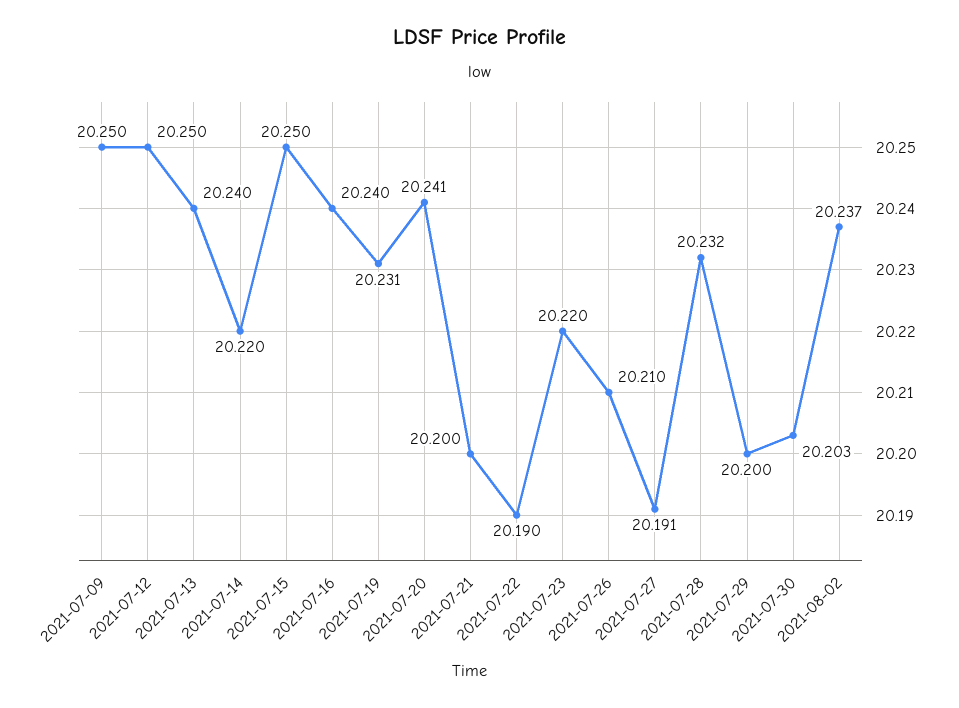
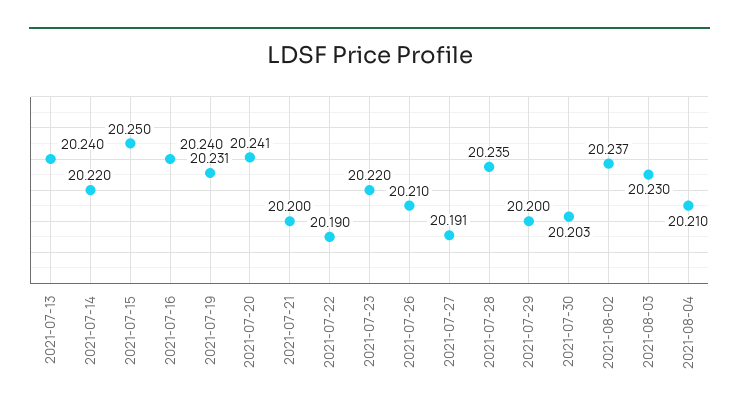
2021-07-09: 20.25 -> none
2021-07-12: 20.25 -> none
2021-07-28: 20.232 -> 20.235
2021-08-03: none -> 20.23
2021-08-04: none -> 20.21

